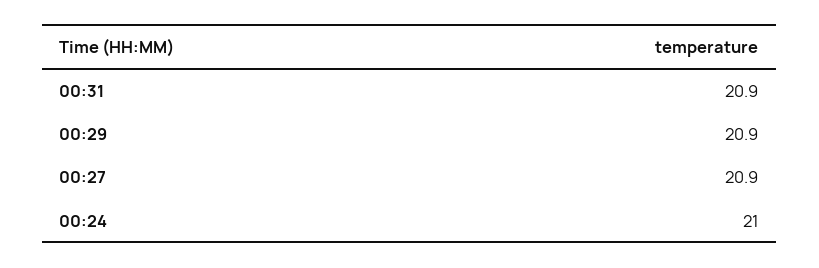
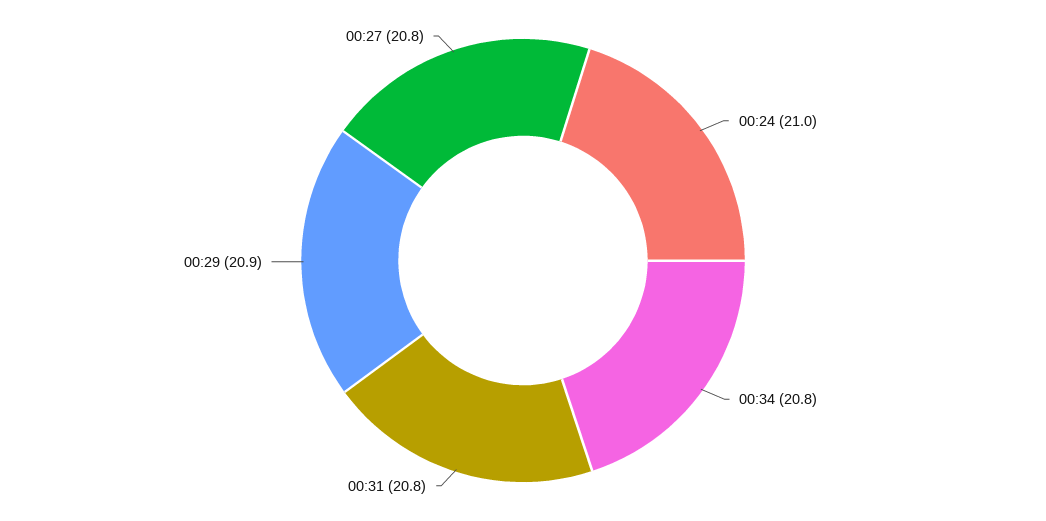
00:31: 20.9 -> 20.8
00:27: 20.9 -> 20.8
00:34: none -> 20.8

